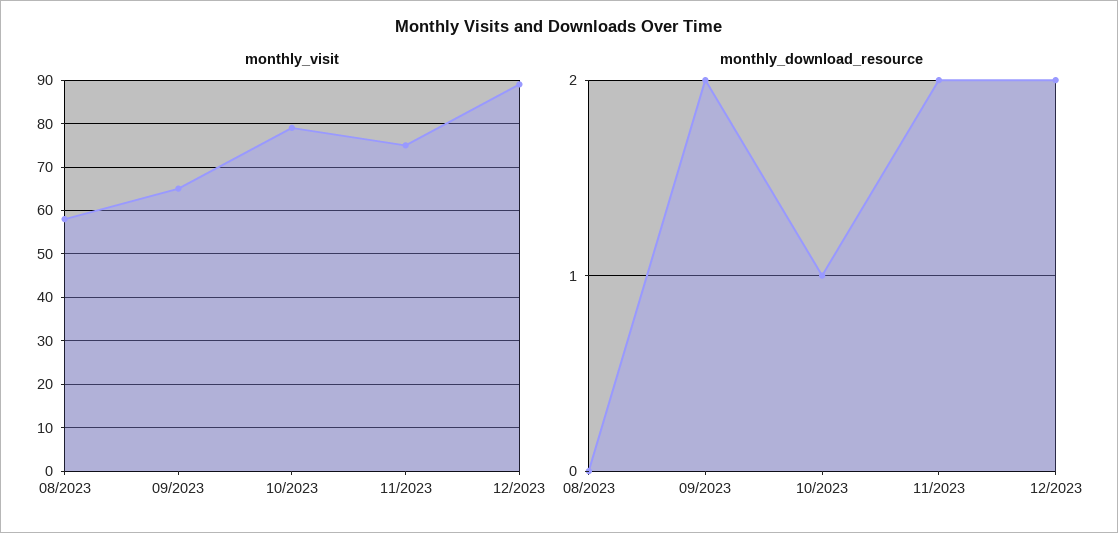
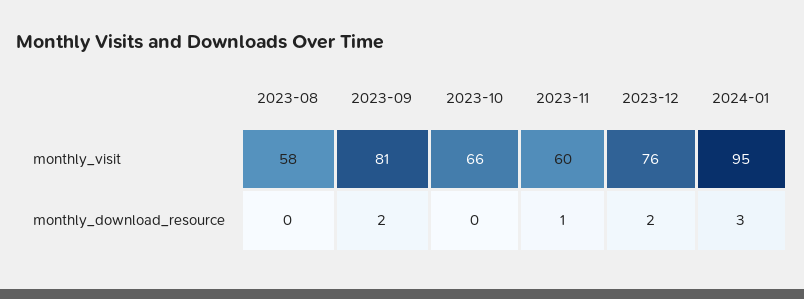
monthly_visit, 09/2023: 65 -> 81
monthly_visit, 10/2023: 80 -> 66
monthly_visit, 11/2023: 75 -> 60
monthly_visit, 12/2023: 90 -> 76
monthly_download_resource, 10/2023: 1 -> 0
monthly_download_resource, 11/2023: 2 -> 1
monthly_visit, 2024-01: none -> 95
monthly_download_resource, 2024-01: none -> 3

